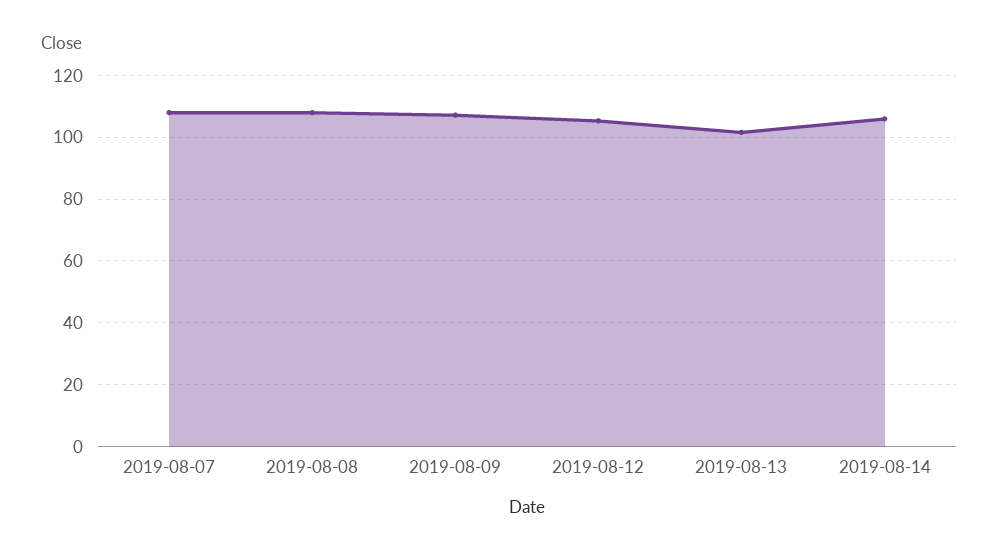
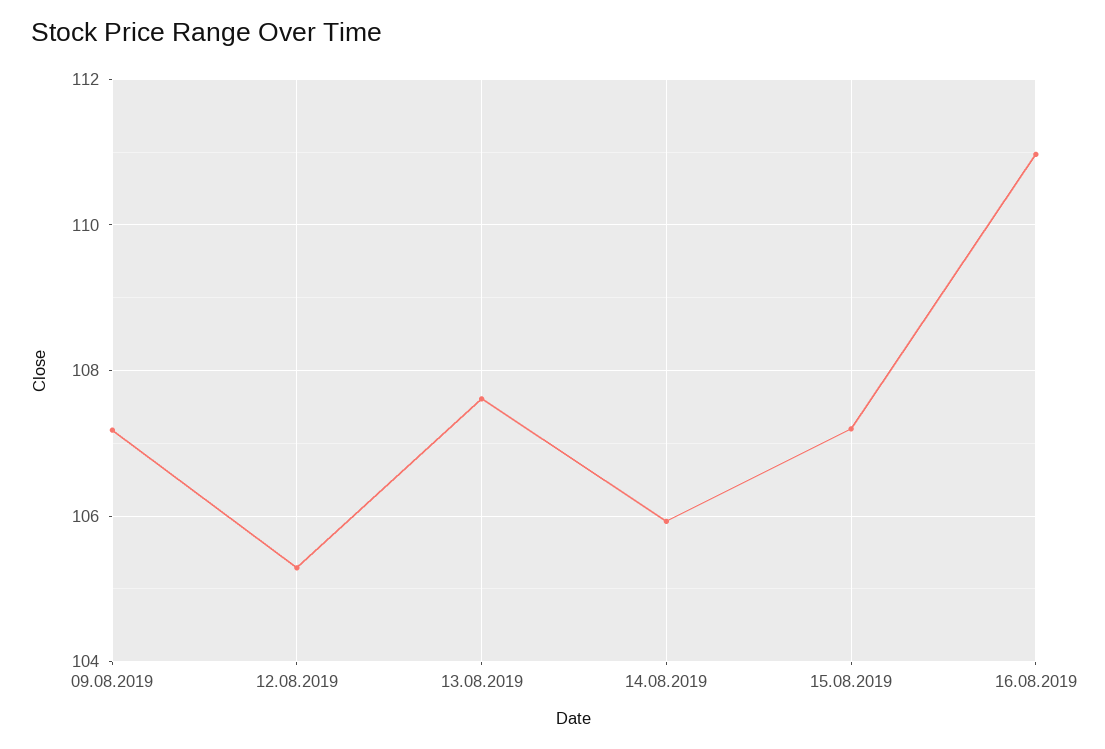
2019-08-07: 108 -> none
2019-08-08: 108 -> none
2019-08-13: 102 -> 107.6
15.08.2019: none -> 107.2
16.08.2019: none -> 111

